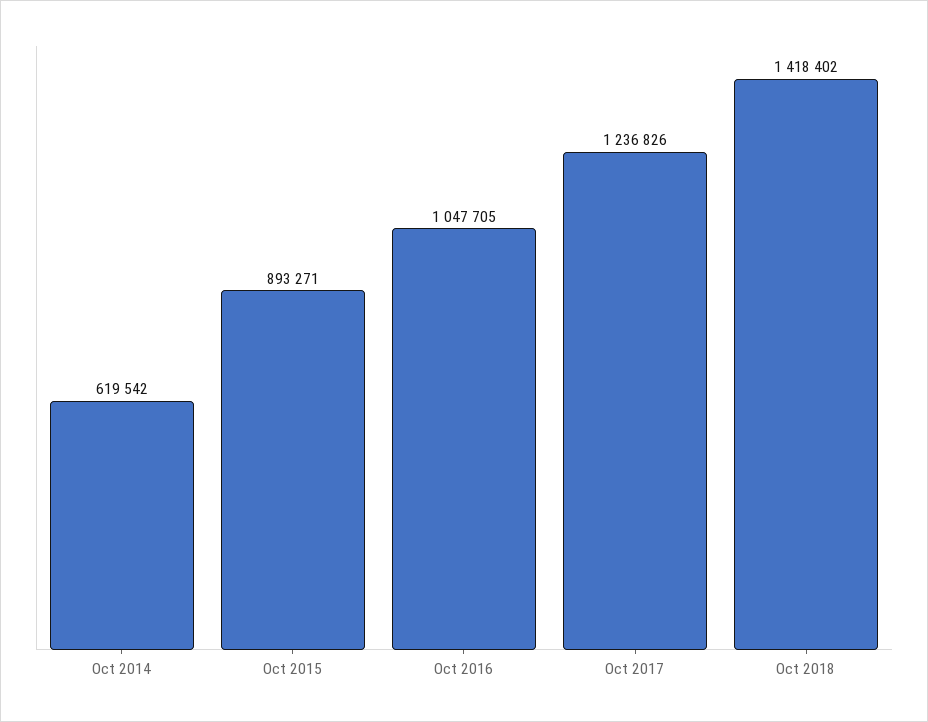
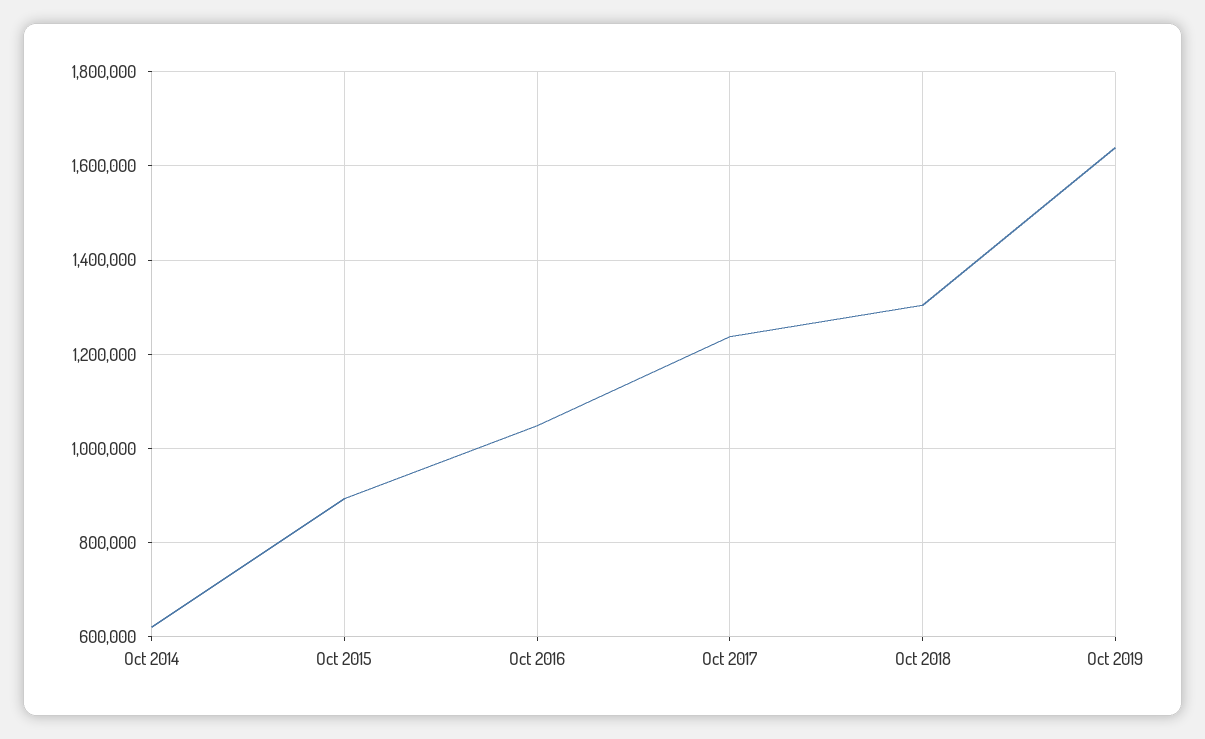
Oct 2018: 1418402 -> 1300000
Oct 2019: none -> 1640000

